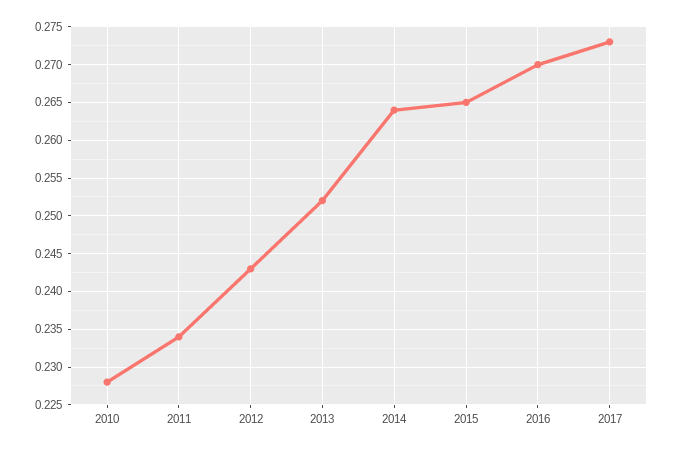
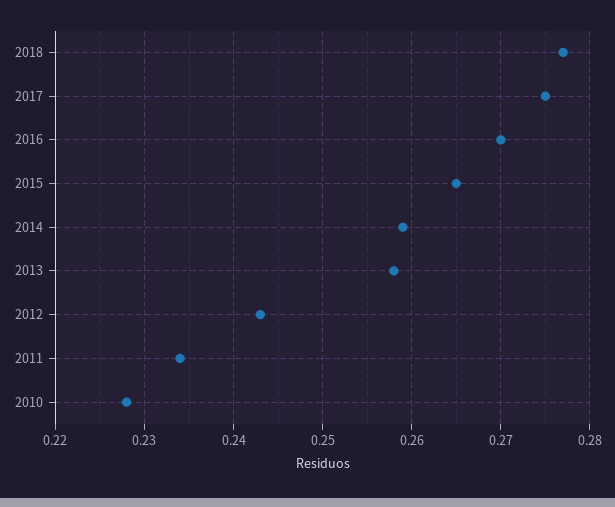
2013: 0.252 -> 0.258
2014: 0.264 -> 0.259
2017: 0.273 -> 0.275
2018: none -> 0.277

